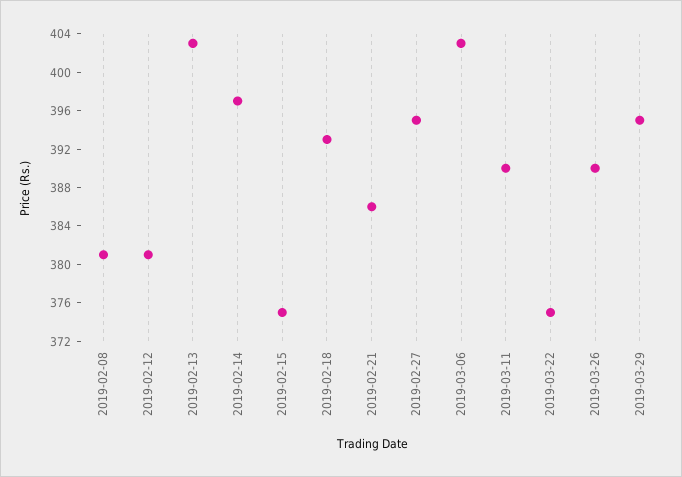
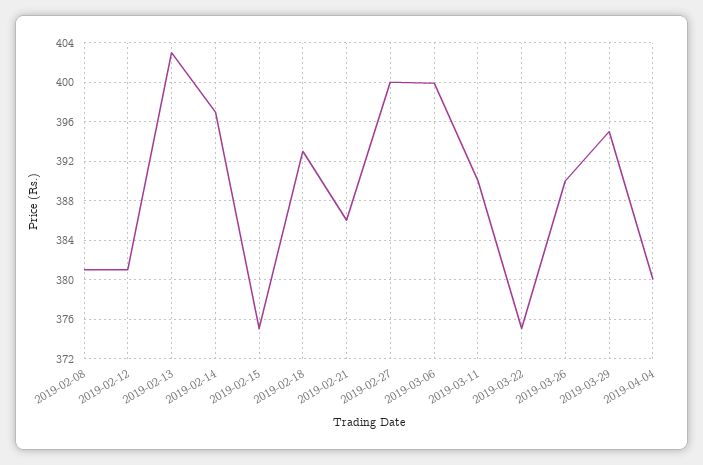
2019-02-27: 395 -> 400
2019-03-06: 403 -> 400
2019-04-04: none -> 380

